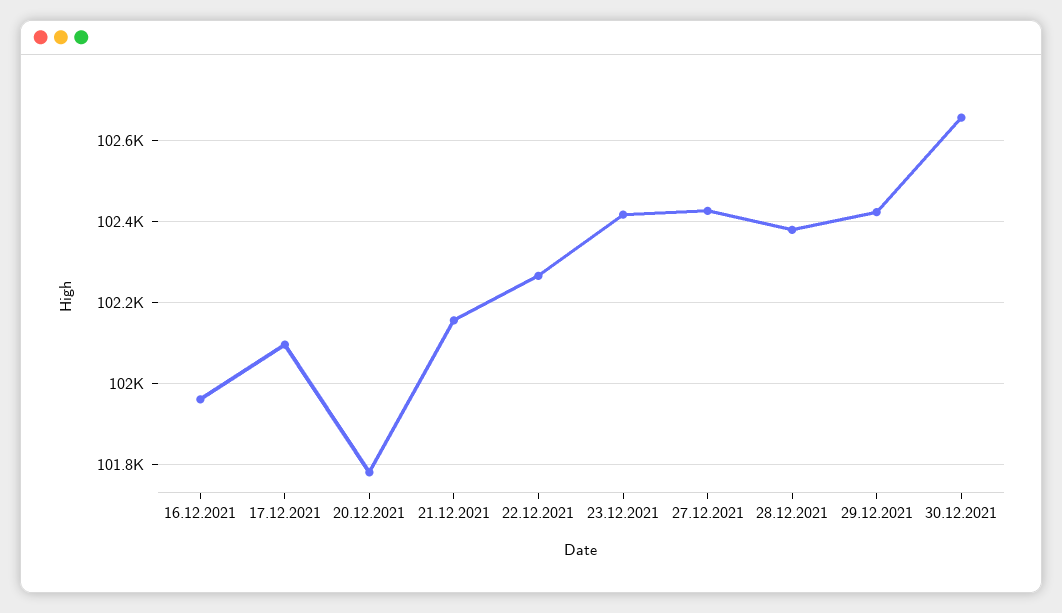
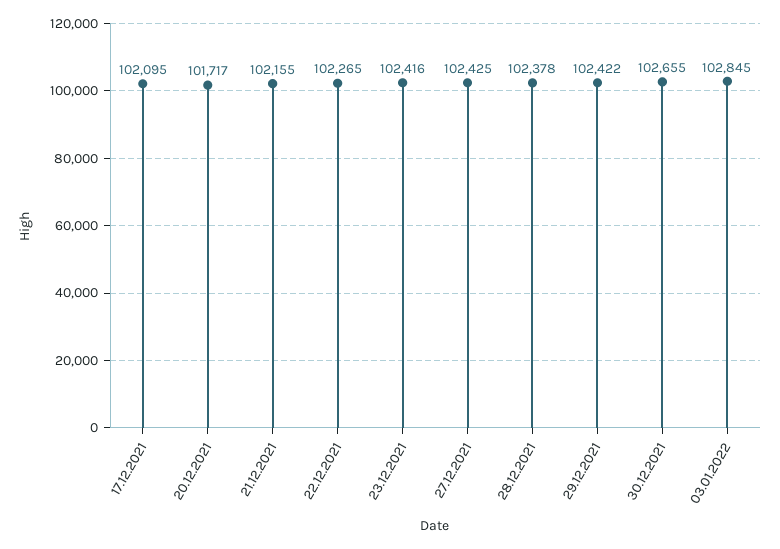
16.12.2021: 101960 -> none
20.12.2021: 101780 -> 101717
03.01.2022: none -> 102845

